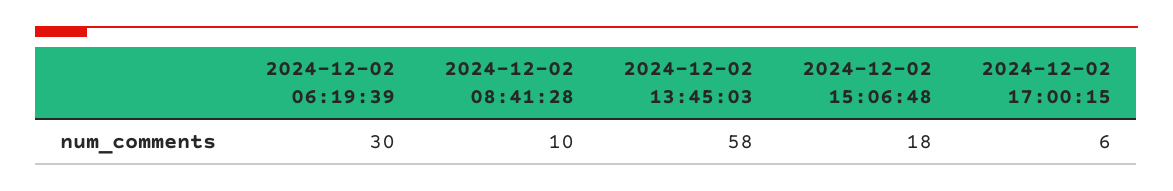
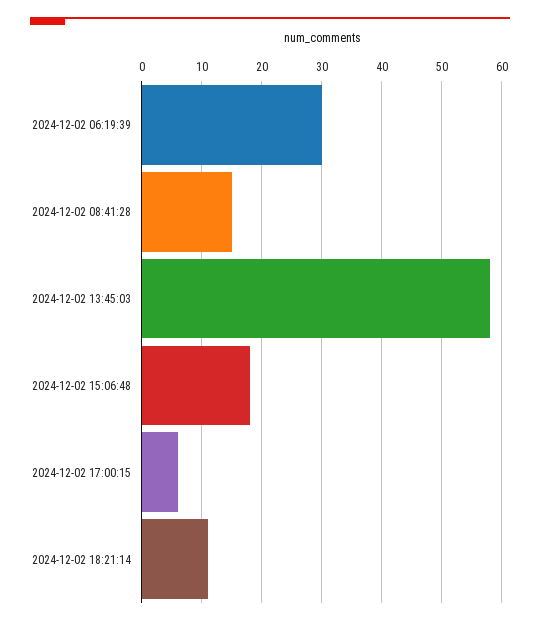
2024-12-02 08:41:28: 10 -> 15
2024-12-02 18:21:14: none -> 11

